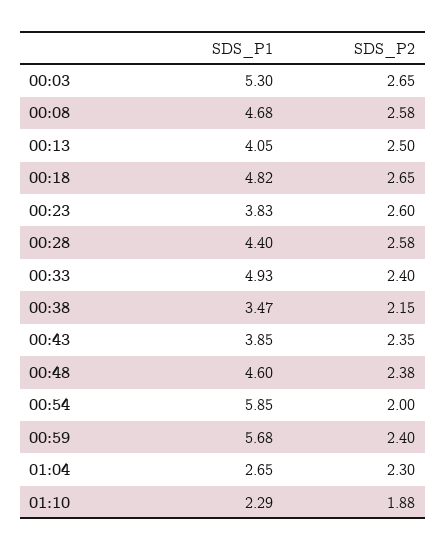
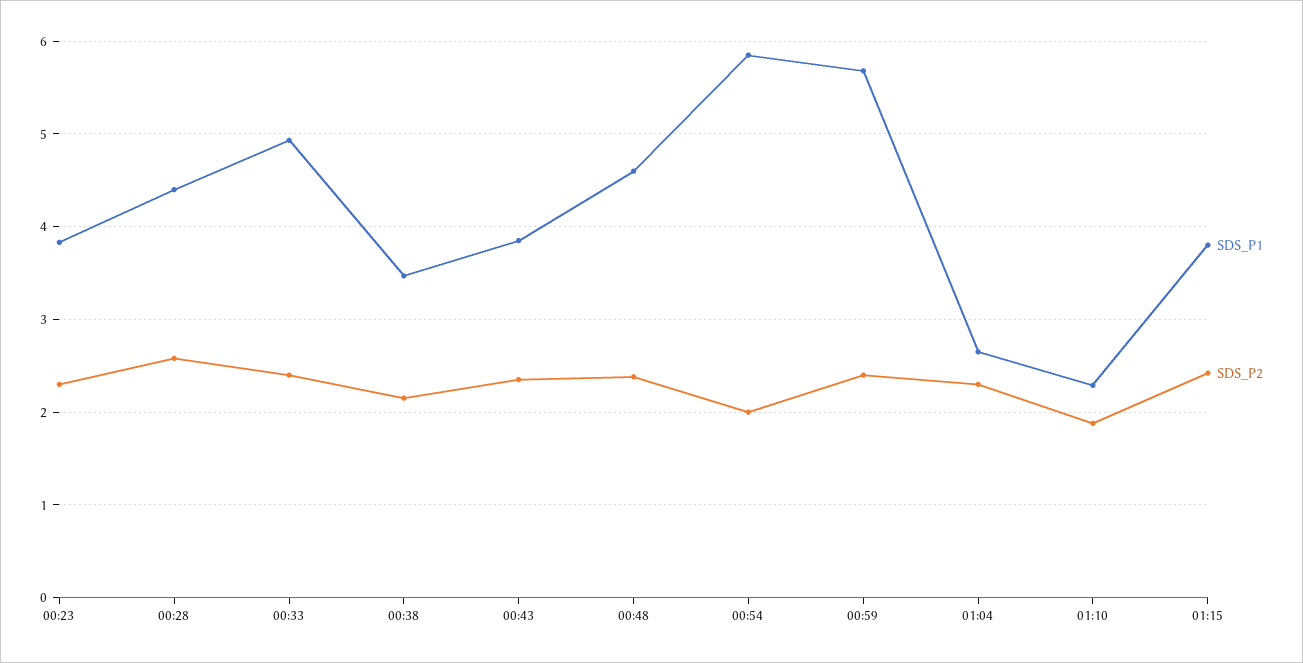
SDS_P1, 00:03: 5.3 -> none
SDS_P2, 00:03: 2.65 -> none
SDS_P1, 00:08: 4.68 -> none
SDS_P2, 00:08: 2.58 -> none
SDS_P1, 00:13: 4.05 -> none
SDS_P2, 00:13: 2.5 -> none
SDS_P1, 00:18: 4.82 -> none
SDS_P2, 00:18: 2.65 -> none
SDS_P2, 00:23: 2.6 -> 2.3
SDS_P1, 01:15: none -> 3.8
SDS_P2, 01:15: none -> 2.4

